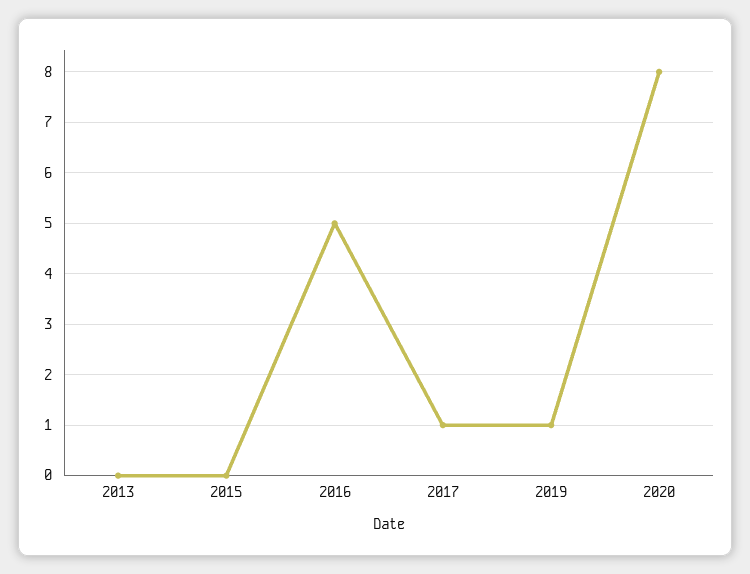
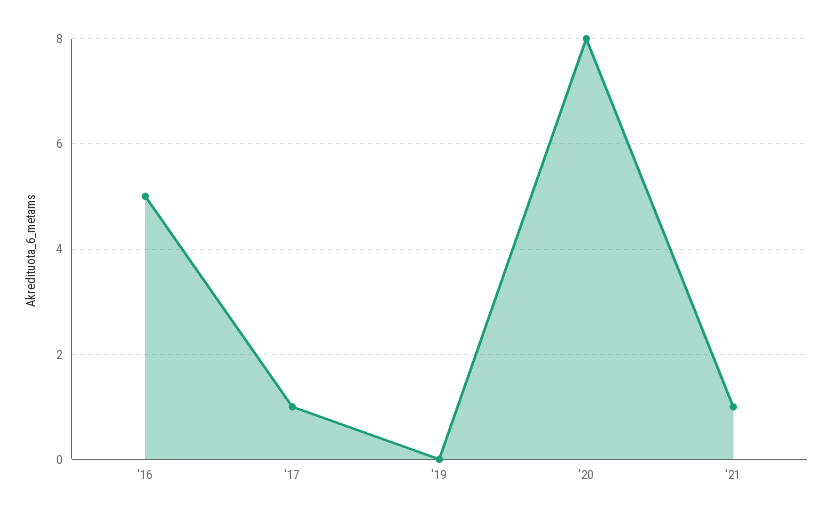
2013: 0 -> none
2015: 0 -> none
2019: 1 -> 0
'21: none -> 1

